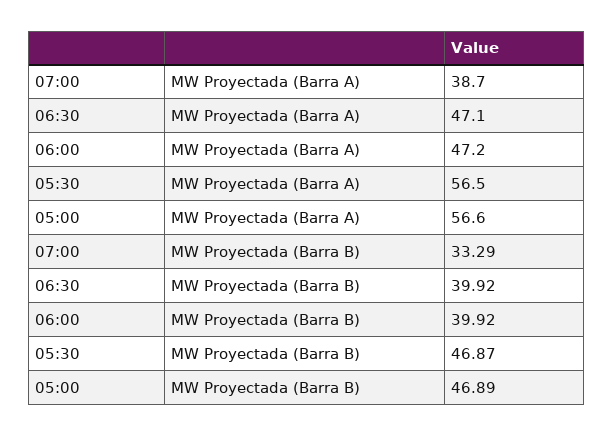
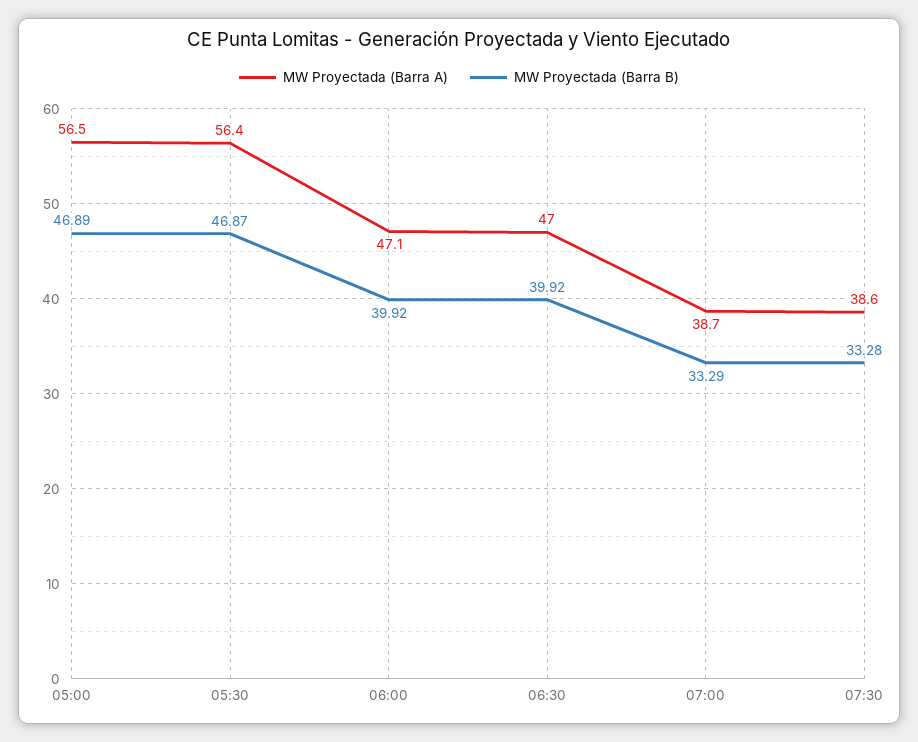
MW Proyectada (Barra A), 06:30: 47.1 -> 47
MW Proyectada (Barra A), 06:00: 47.2 -> 47.1
MW Proyectada (Barra A), 05:30: 56.5 -> 56.4
MW Proyectada (Barra A), 05:00: 56.6 -> 56.5
MW Proyectada (Barra A), 07:30: none -> 38.6
MW Proyectada (Barra B), 07:30: none -> 33.28

